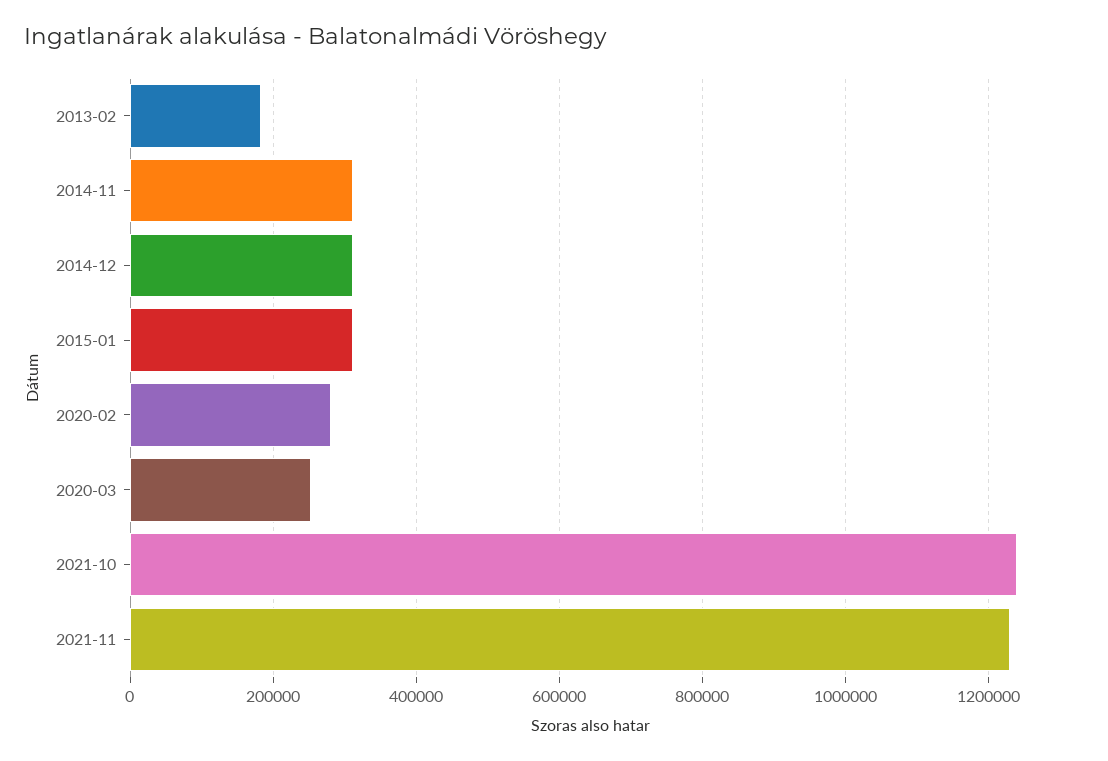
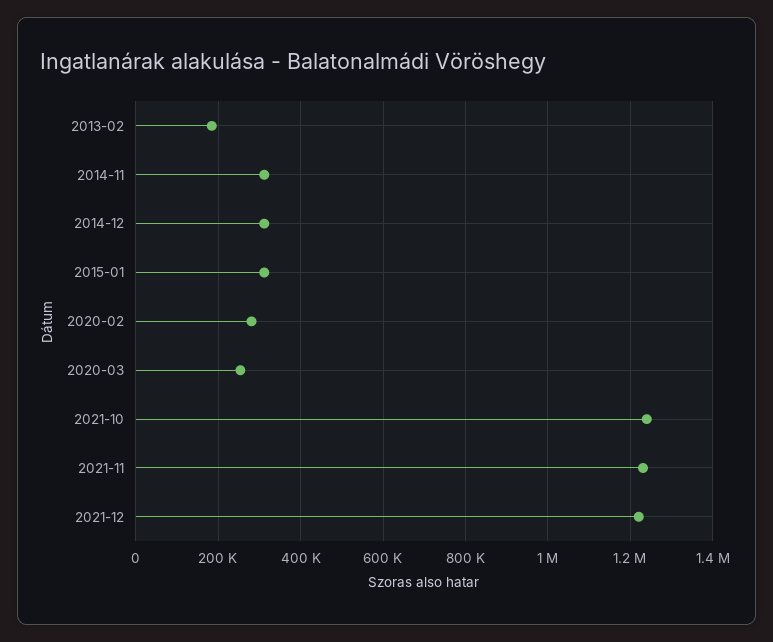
2021-12: none -> 1220000

